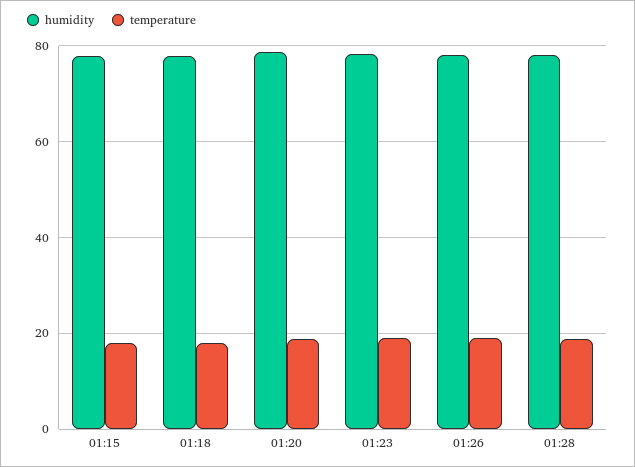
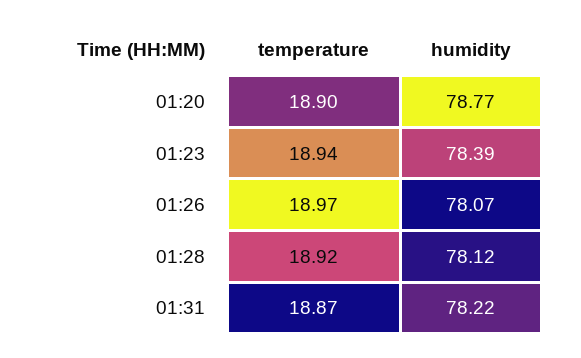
humidity, 01:15: 78 -> none
temperature, 01:15: 18 -> none
humidity, 01:18: 78 -> none
temperature, 01:18: 18 -> none
temperature, 01:31: none -> 18.87
humidity, 01:31: none -> 78.22

